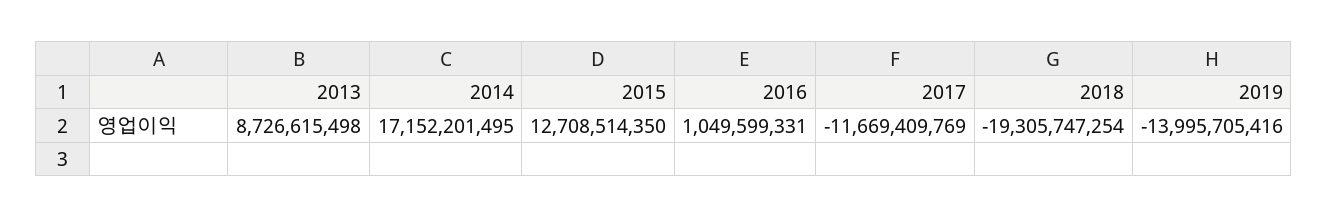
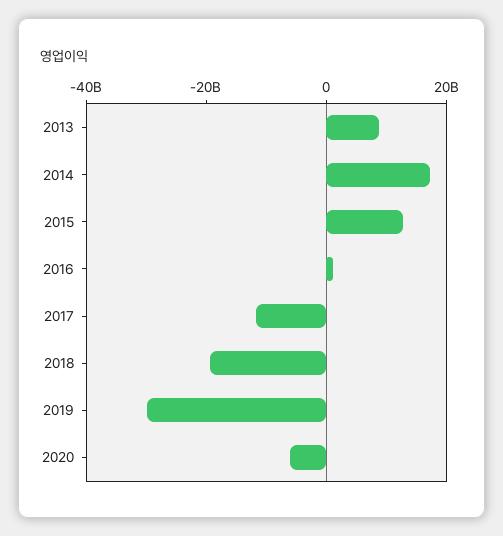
2019: -13995705416 -> -30000000000
2020: none -> -5000000000

